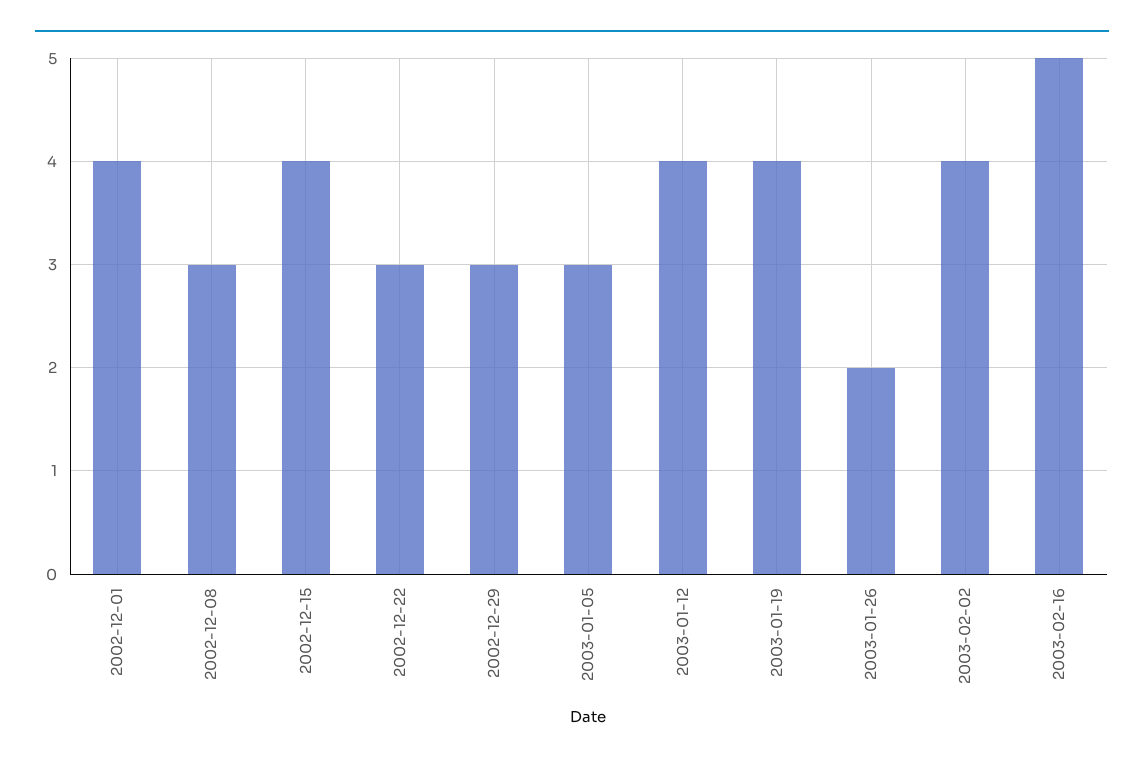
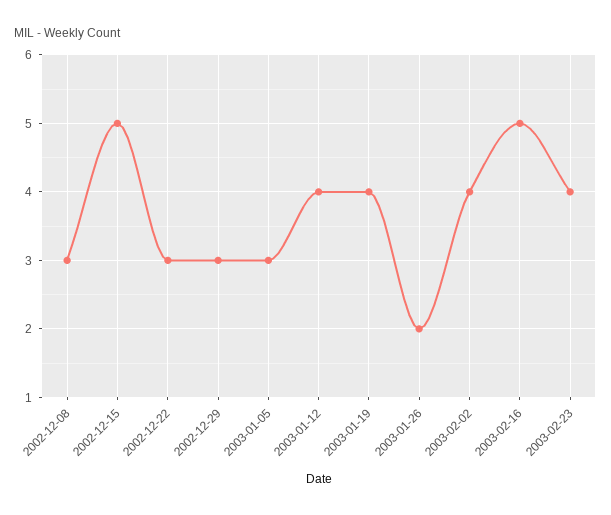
2002-12-01: 4 -> none
2002-12-15: 4 -> 5
2003-02-23: none -> 4

